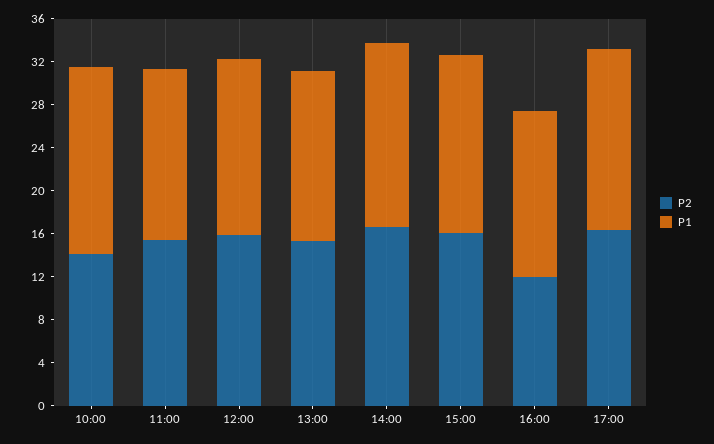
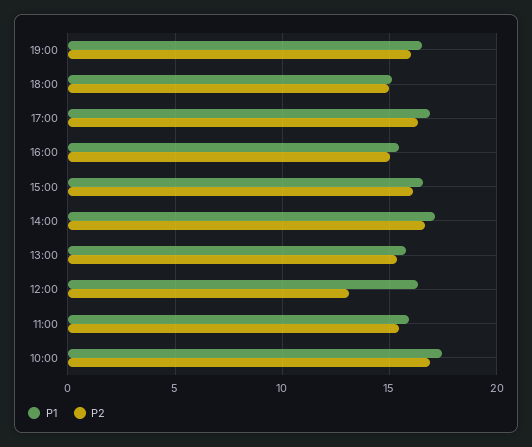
P2, 10:00: 14 -> 17
P2, 12:00: 16 -> 13
P2, 16:00: 12 -> 15
P1, 19:00: none -> 16.5
P2, 19:00: none -> 16
P1, 18:00: none -> 15
P2, 18:00: none -> 15

